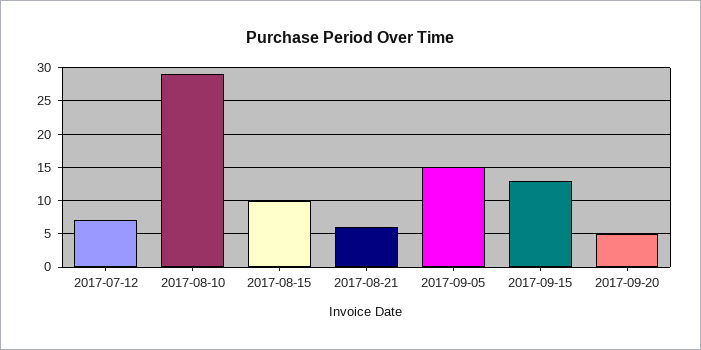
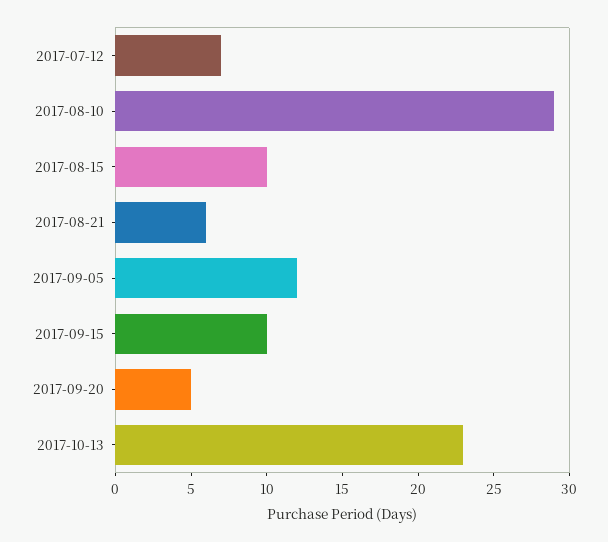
2017-09-05: 15 -> 12
2017-09-15: 13 -> 10
2017-10-13: none -> 23

